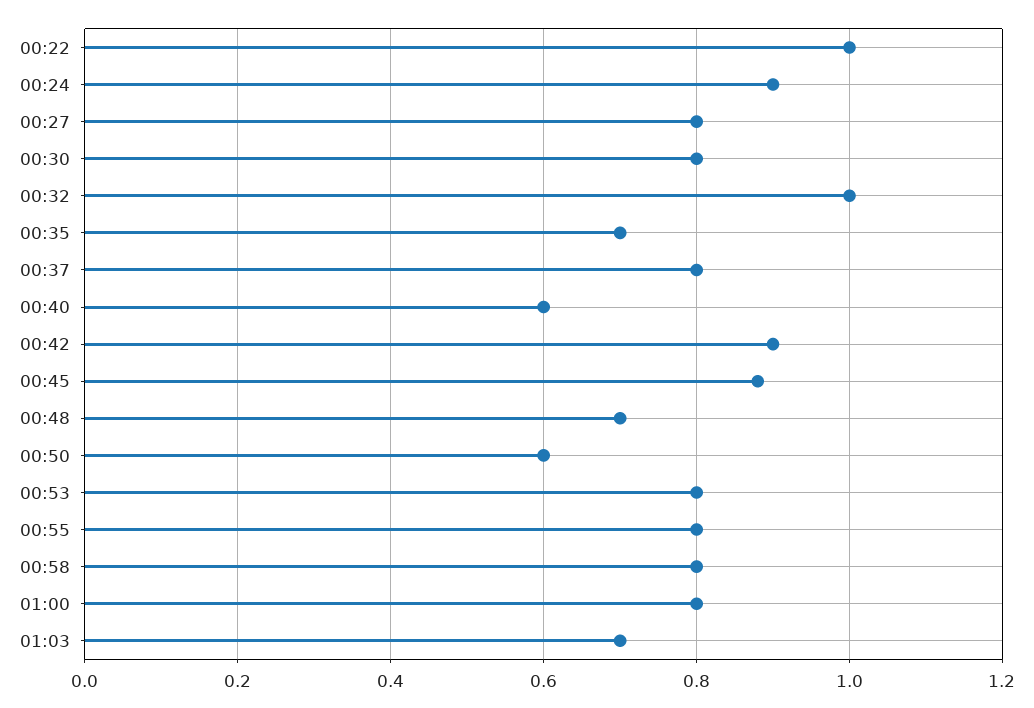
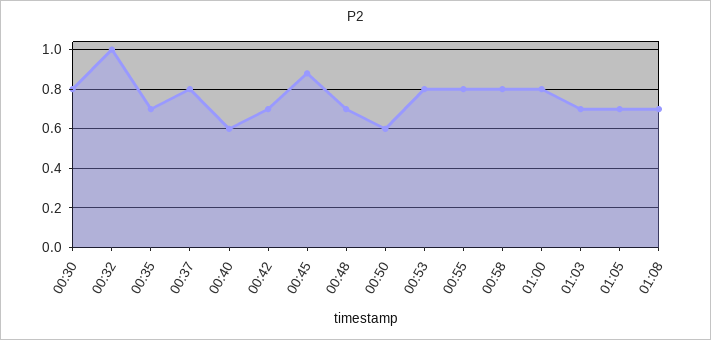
00:22: 1 -> none
00:24: 0.9 -> none
00:27: 0.8 -> none
00:42: 0.9 -> 0.7
01:05: none -> 0.7
01:08: none -> 0.7

